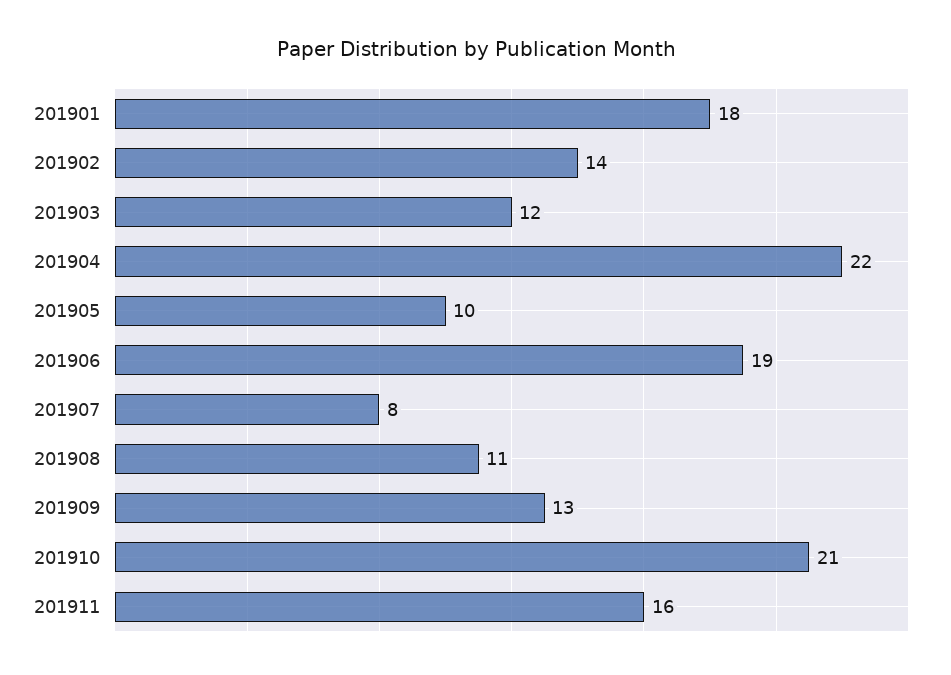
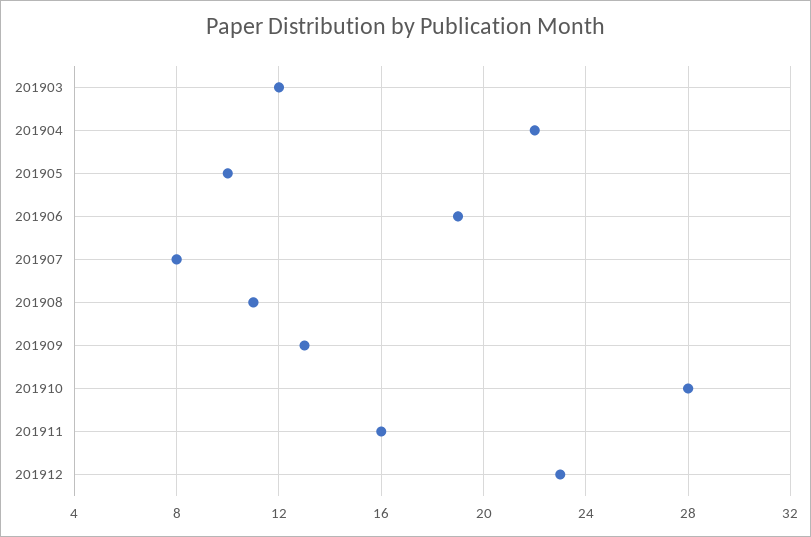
201901: 18 -> none
201902: 14 -> none
201910: 21 -> 28
201912: none -> 23

